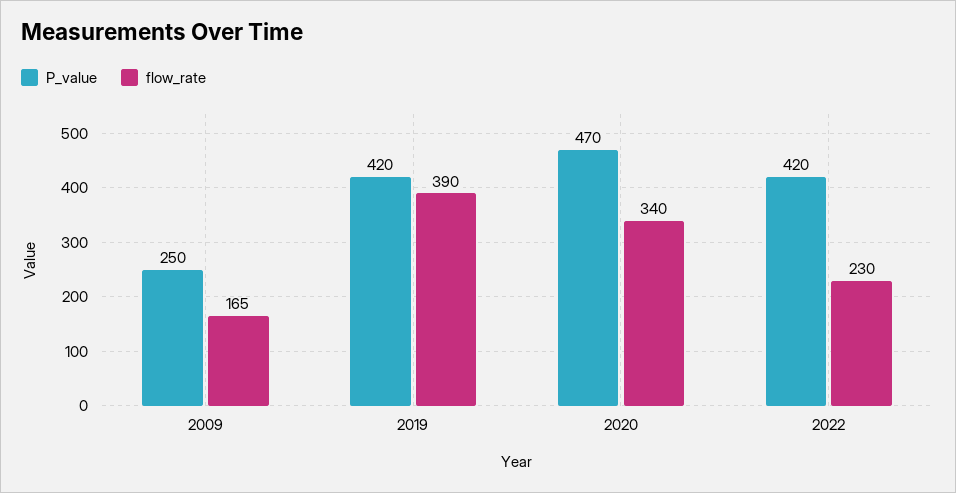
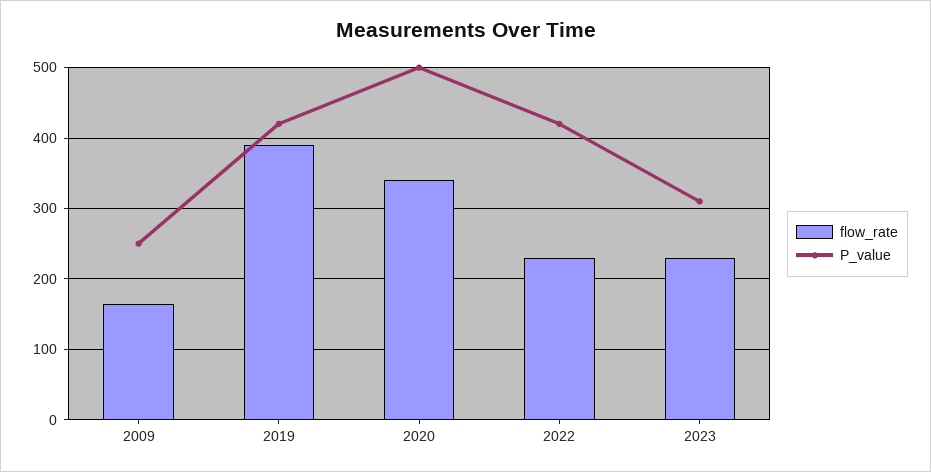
P_value, 2020: 470 -> 500
flow_rate, 2023: none -> 230
P_value, 2023: none -> 310

